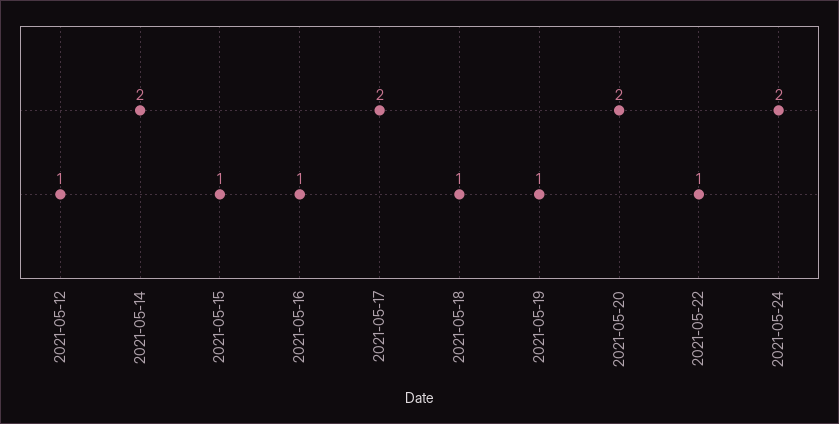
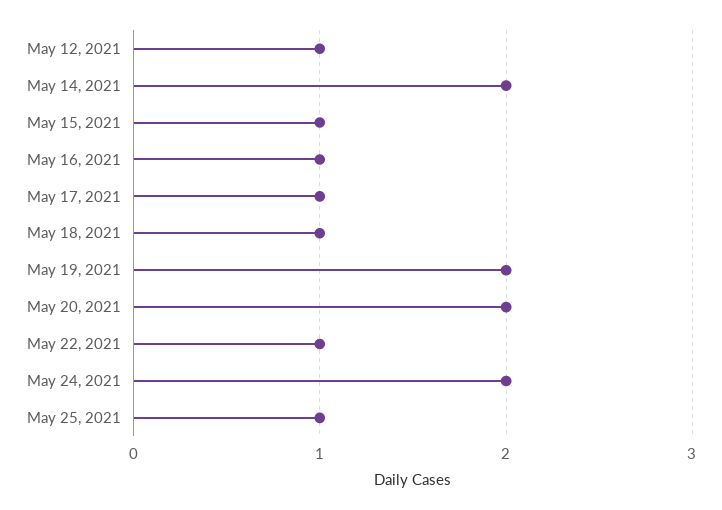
2021-05-17: 2 -> 1
2021-05-19: 1 -> 2
May 25, 2021: none -> 1

